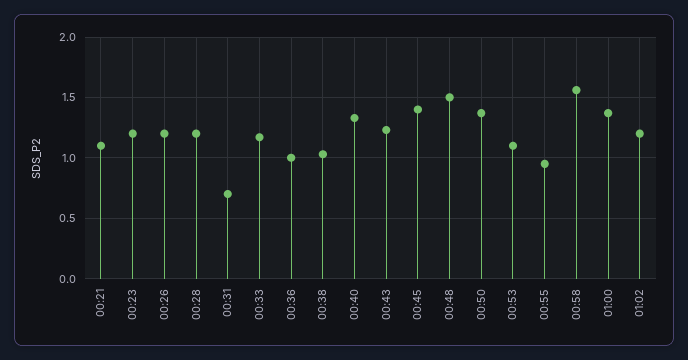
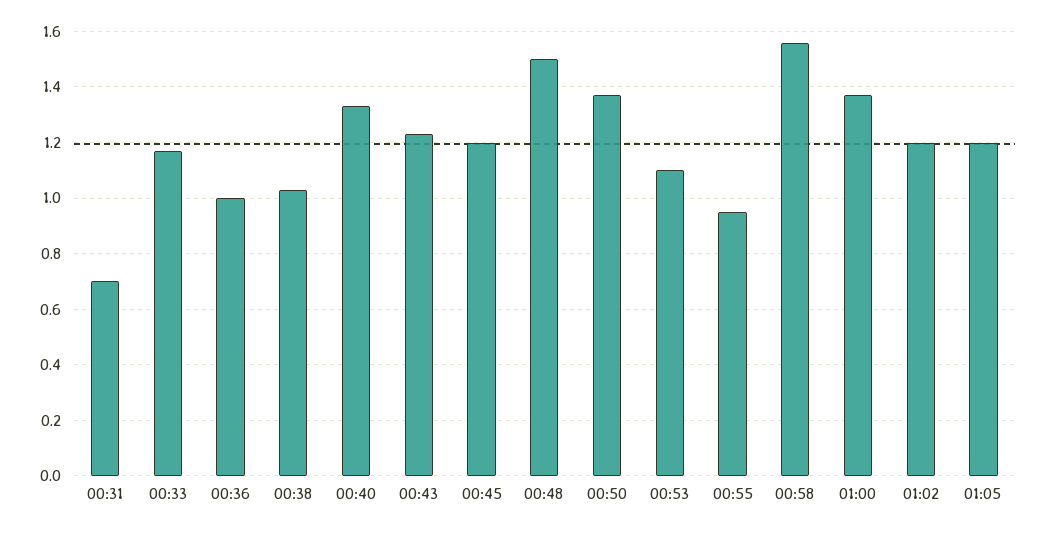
00:21: 1.1 -> none
00:23: 1.2 -> none
00:26: 1.2 -> none
00:28: 1.2 -> none
00:45: 1.4 -> 1.2
01:05: none -> 1.2

